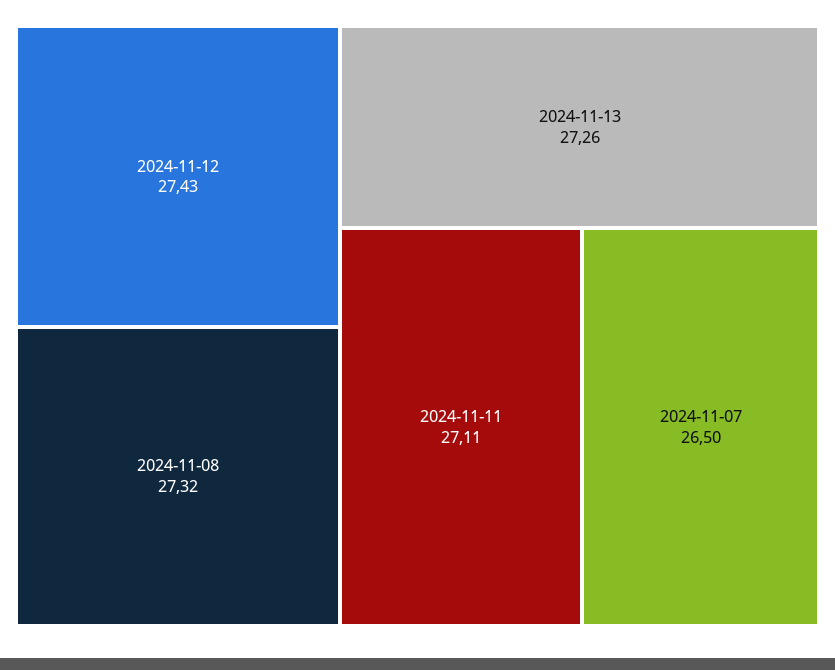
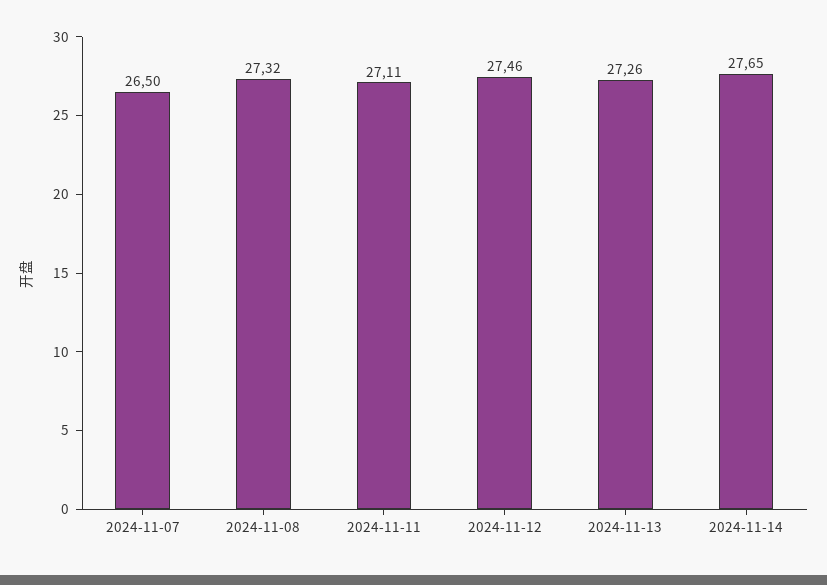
2024-11-12: 27.43 -> 27.46
2024-11-14: none -> 27.65

